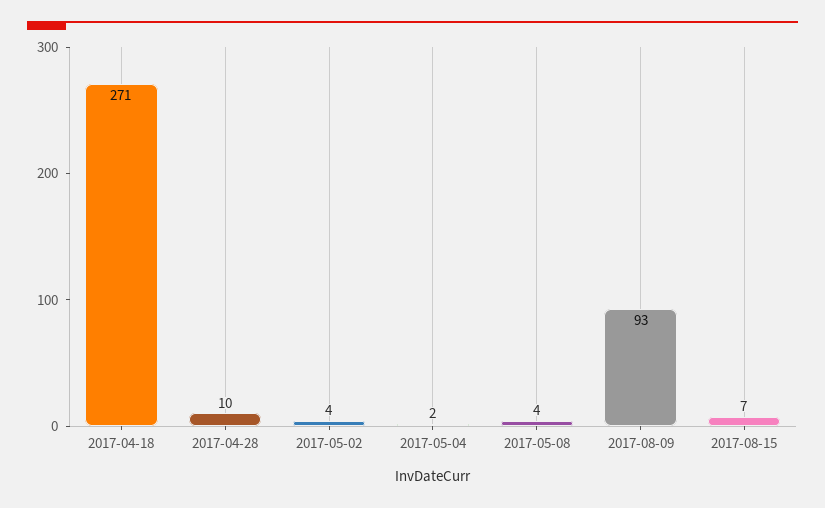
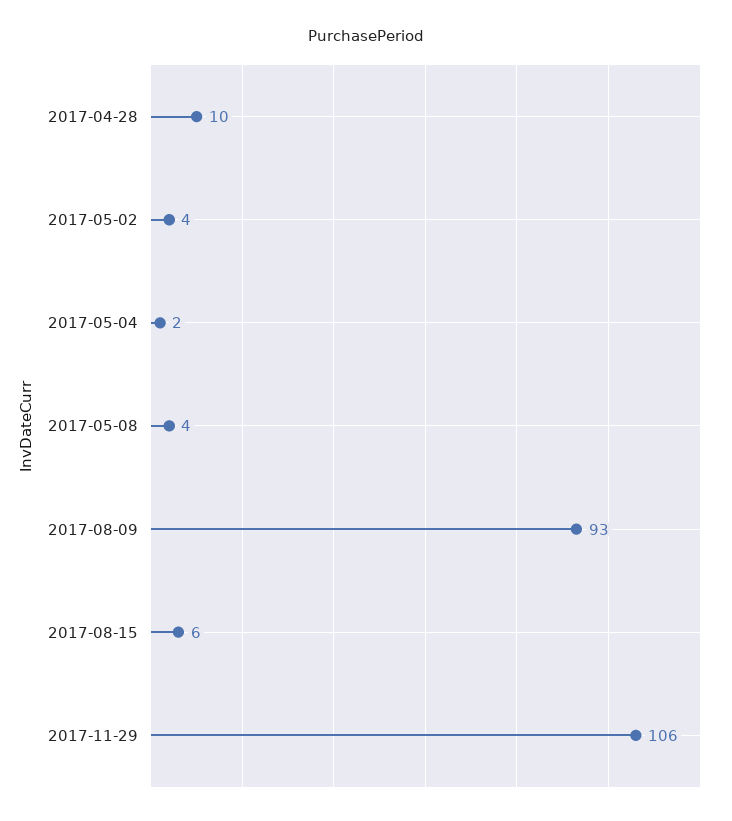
2017-04-18: 271 -> none
2017-08-15: 7 -> 6
2017-11-29: none -> 106

